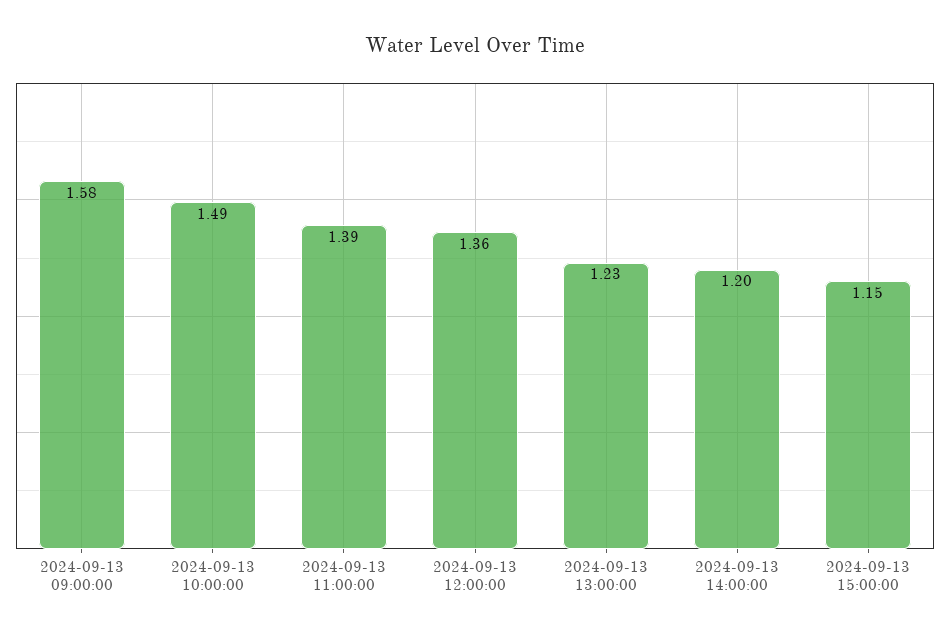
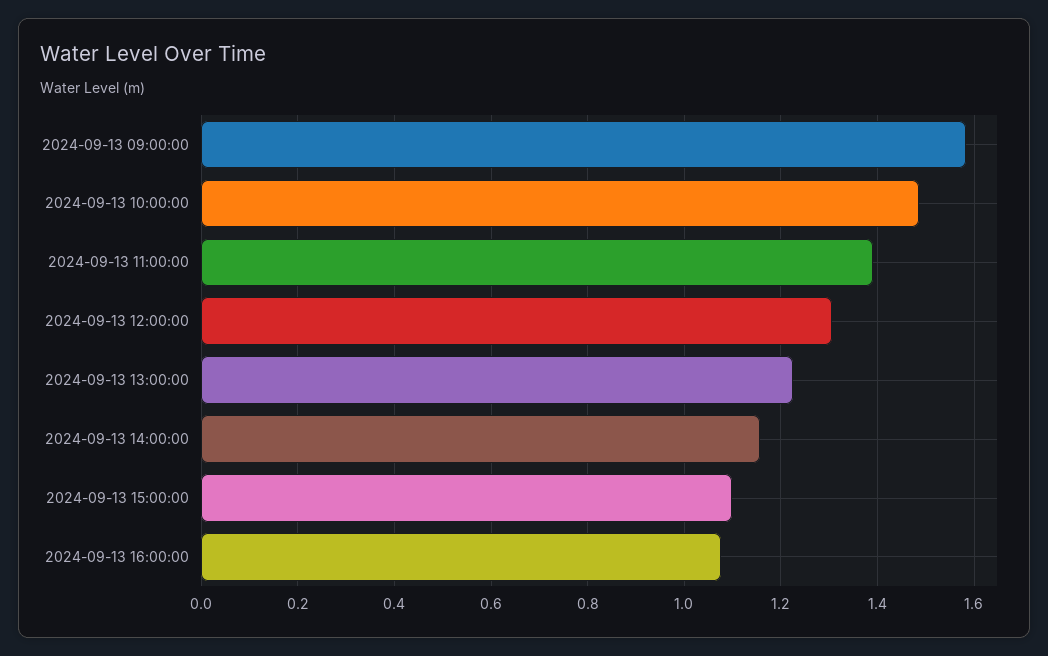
2024-09-13 12:00:00: 1.36 -> 1.3
2024-09-13 14:00:00: 1.2 -> 1.16
2024-09-13 15:00:00: 1.15 -> 1.1
2024-09-13 16:00:00: none -> 1.08

